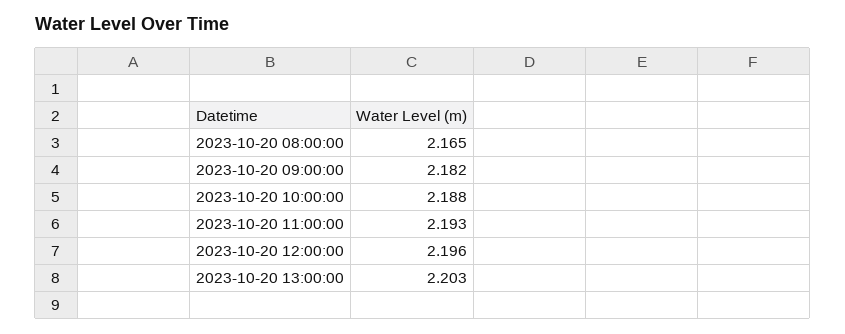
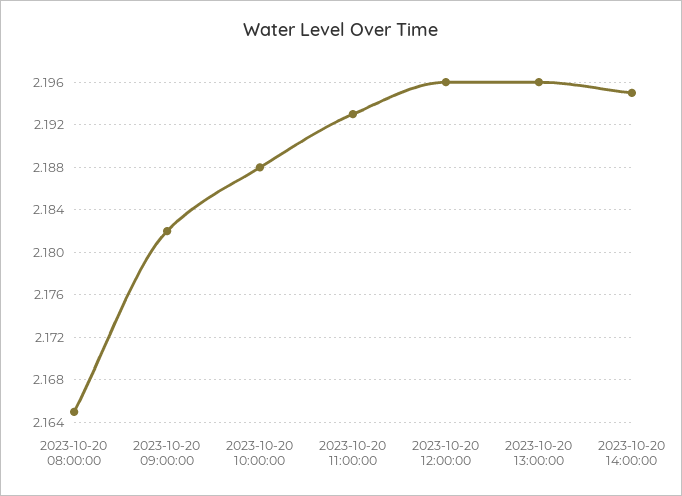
2023-10-20 13:00:00: 2.203 -> 2.196
2023-10-20 14:00:00: none -> 2.195

